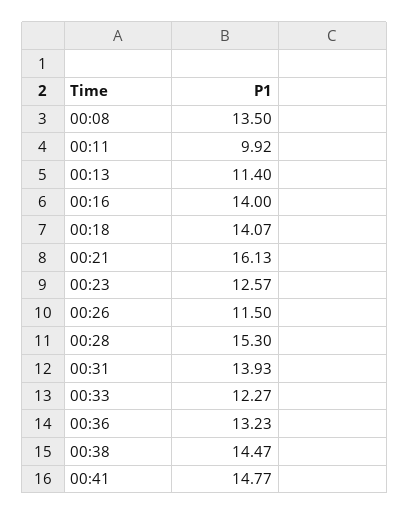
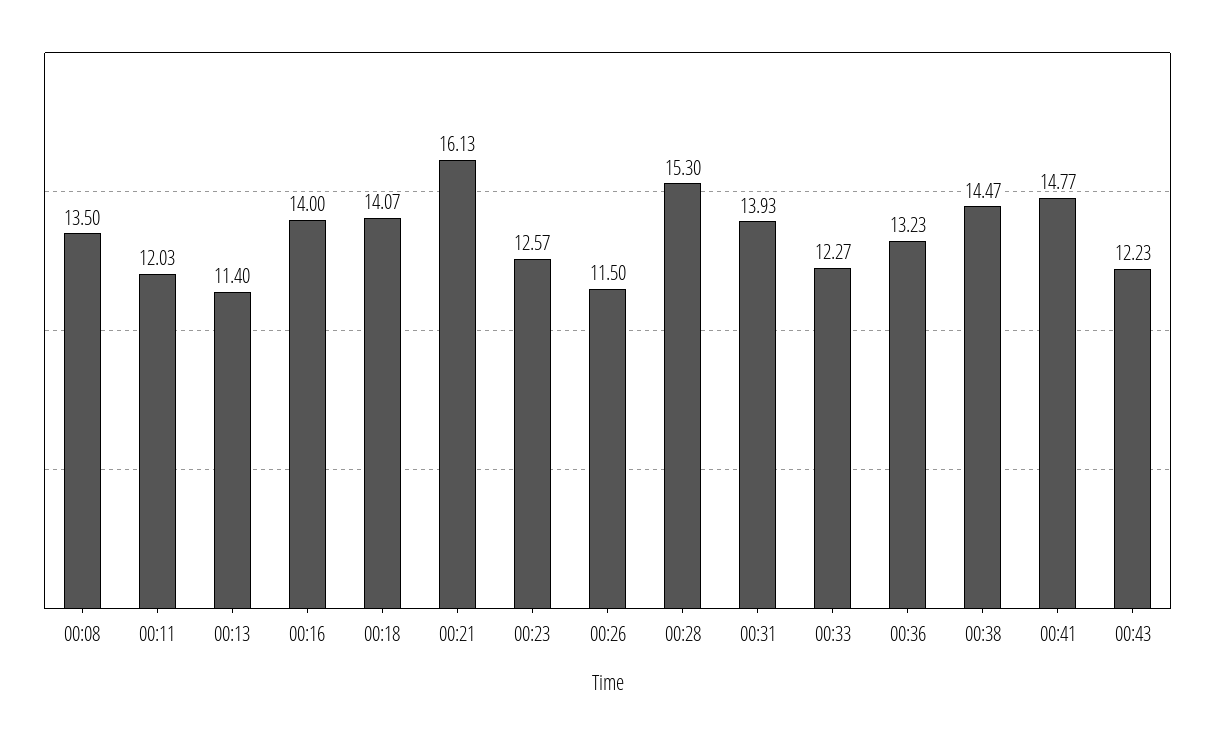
00:11: 9.92 -> 12.03
00:43: none -> 12.23

